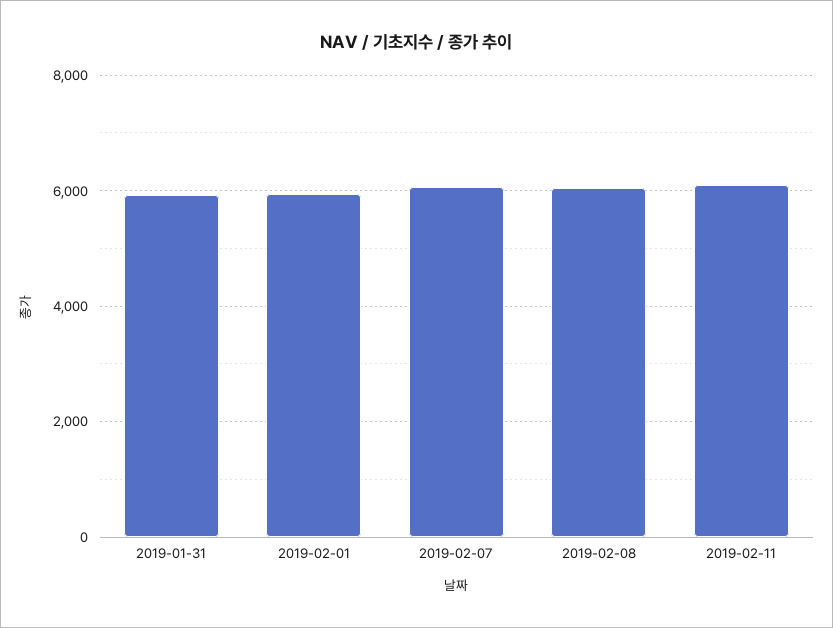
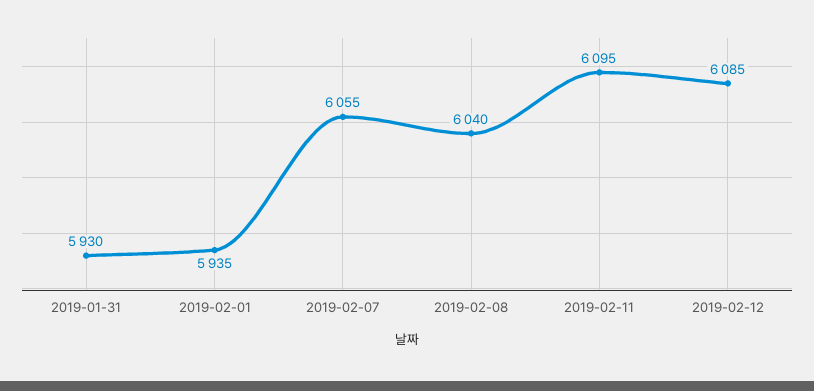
2019-02-12: none -> 6085

